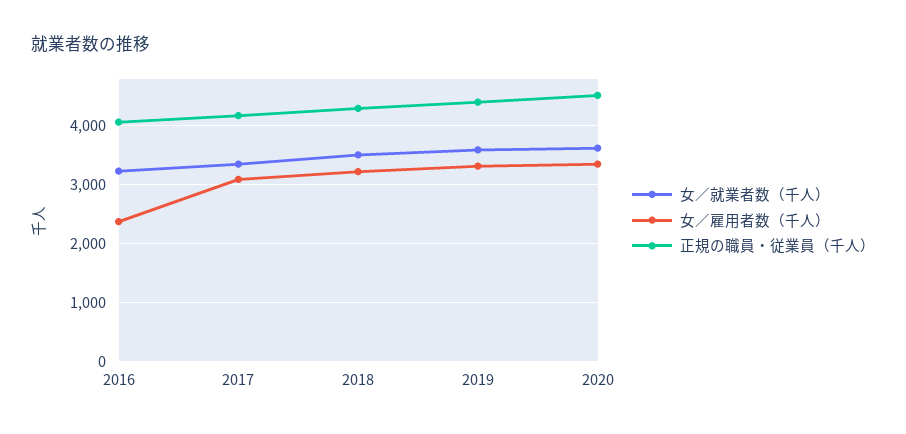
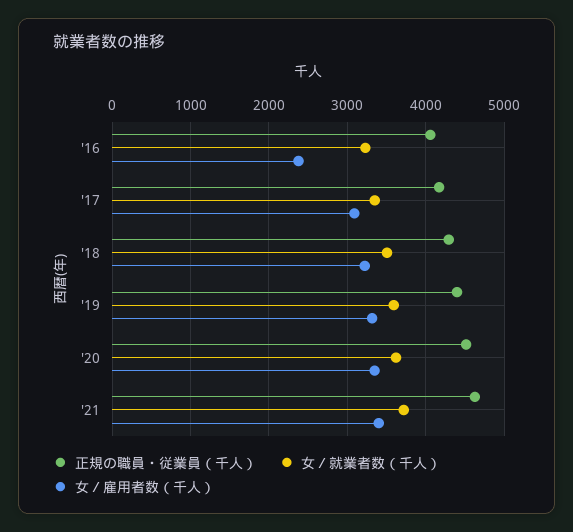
正規の職員・従業員（千人）, '21: none -> 4600
女／就業者数（千人）, '21: none -> 3700
女／雇用者数（千人）, '21: none -> 3400

